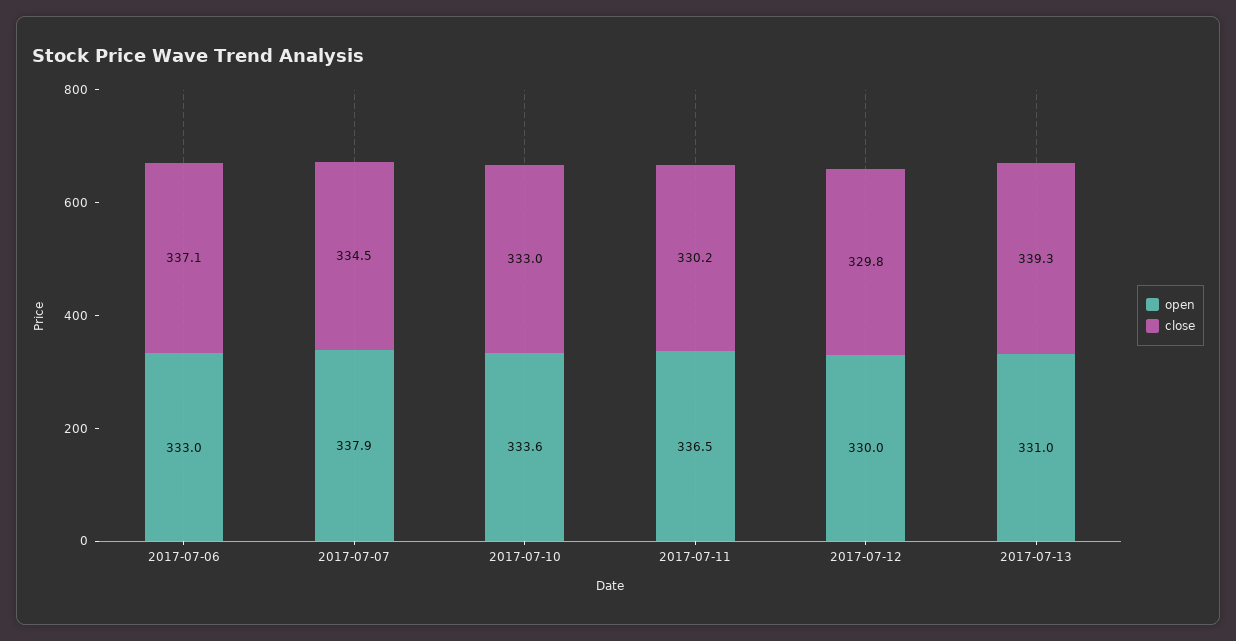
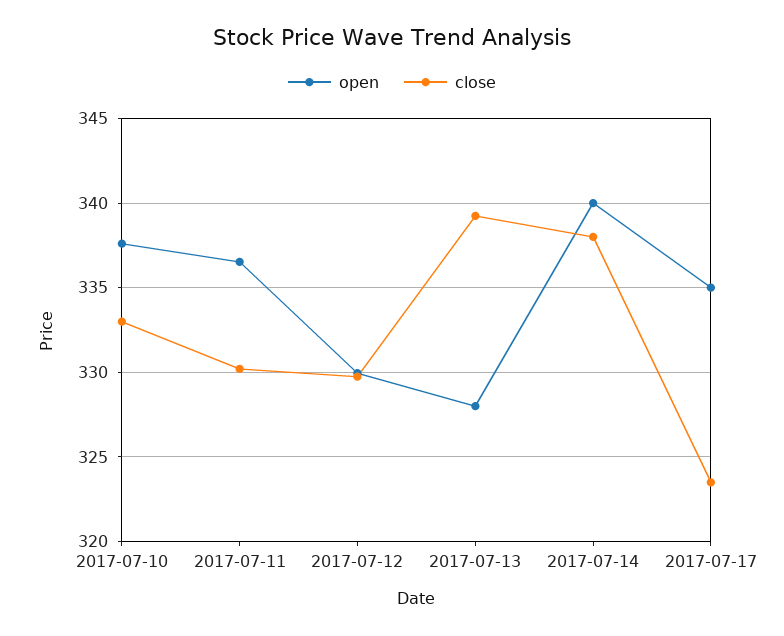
open, 2017-07-06: 333 -> none
close, 2017-07-06: 337.1 -> none
open, 2017-07-07: 337.9 -> none
close, 2017-07-07: 334.5 -> none
open, 2017-07-10: 333.6 -> 337.5
open, 2017-07-13: 331 -> 328
open, 2017-07-14: none -> 340
close, 2017-07-14: none -> 338
open, 2017-07-17: none -> 335
close, 2017-07-17: none -> 323.5

